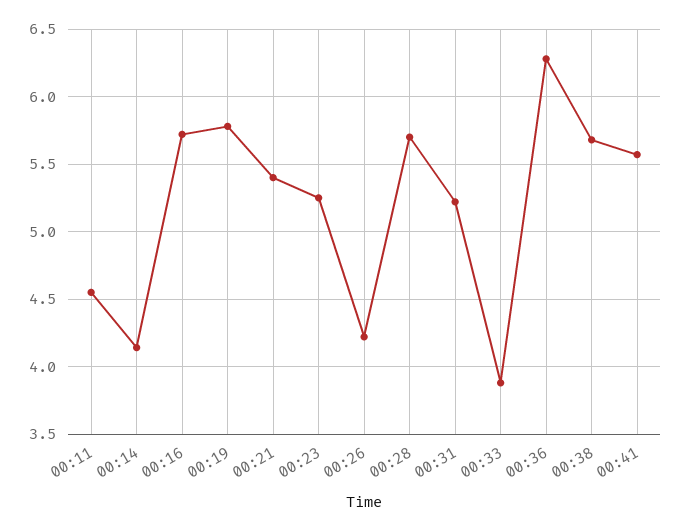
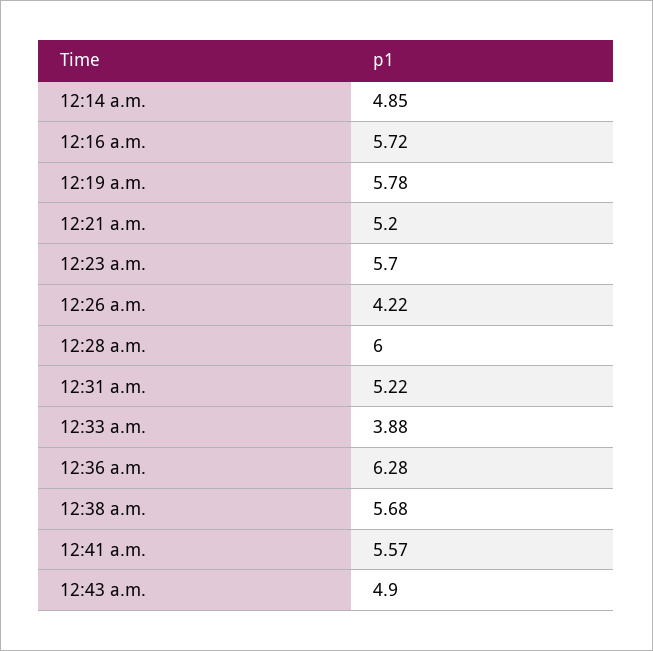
00:11: 4.55 -> none
00:14: 4.15 -> 4.85
00:21: 5.4 -> 5.2
00:23: 5.25 -> 5.7
00:28: 5.7 -> 6
12:43 a.m.: none -> 4.9

